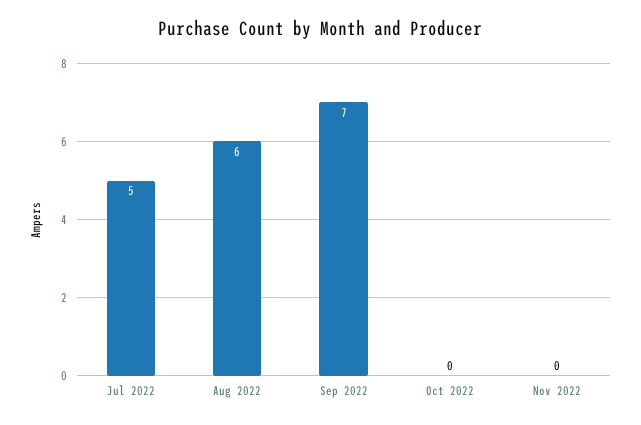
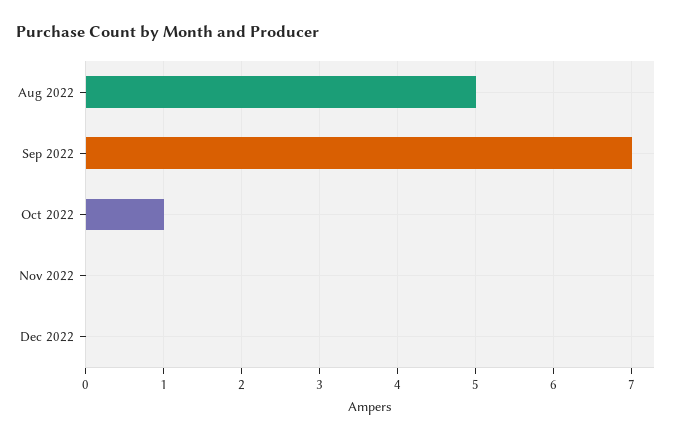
Jul 2022: 5 -> none
Aug 2022: 6 -> 5
Oct 2022: 0 -> 1
Dec 2022: none -> 0

